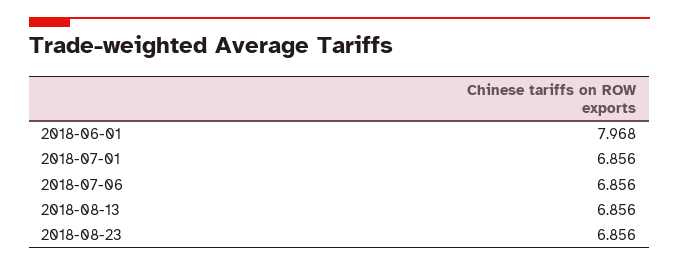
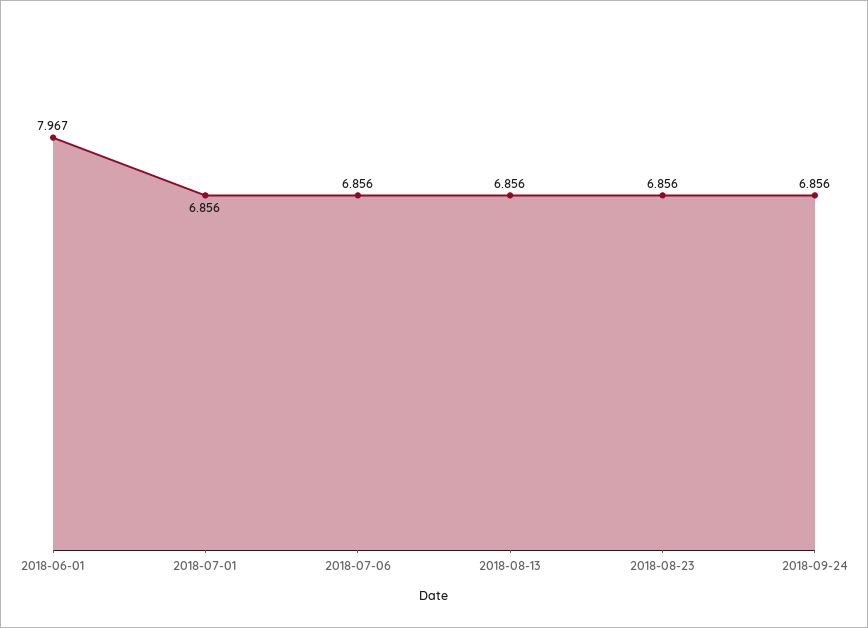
2018-06-01: 7.968 -> 7.967
2018-09-24: none -> 6.856

